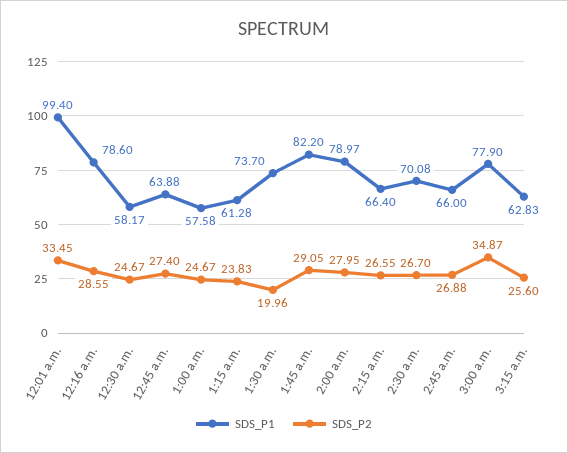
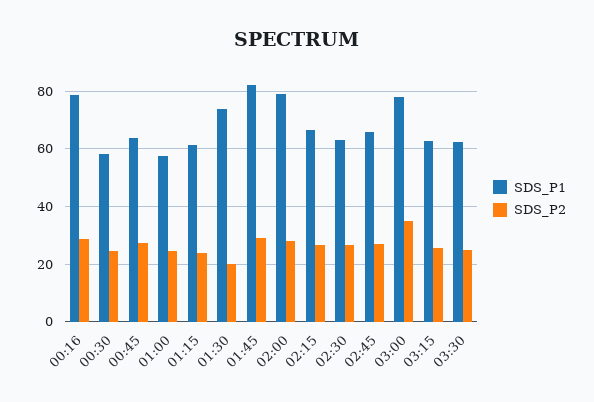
SDS_P1, 12:01 a.m.: 99.4 -> none
SDS_P2, 12:01 a.m.: 33.45 -> none
SDS_P1, 2:30 a.m.: 70.08 -> 62.5
SDS_P1, 03:30: none -> 62.5
SDS_P2, 03:30: none -> 25

